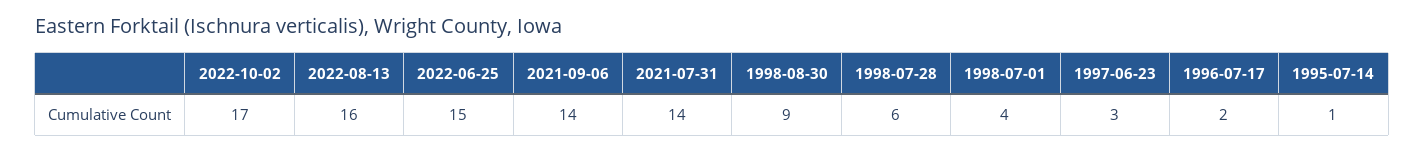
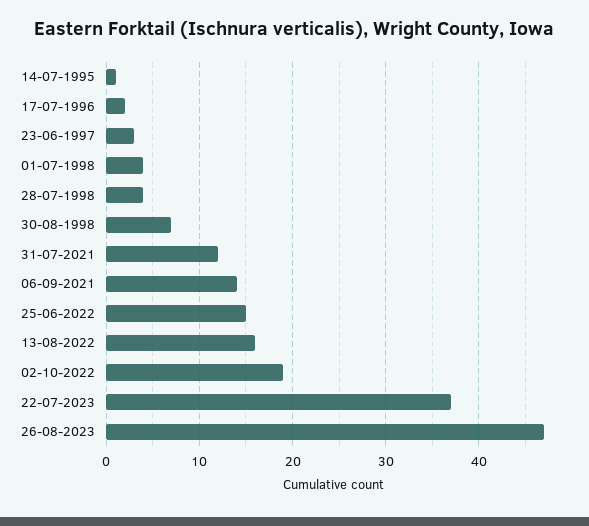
2022-10-02: 17 -> 19
2021-07-31: 14 -> 12
1998-08-30: 9 -> 7
1998-07-28: 6 -> 4
22-07-2023: none -> 37
26-08-2023: none -> 47

